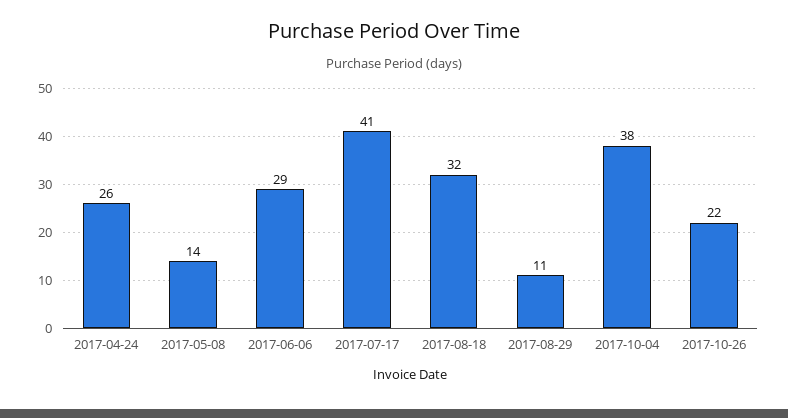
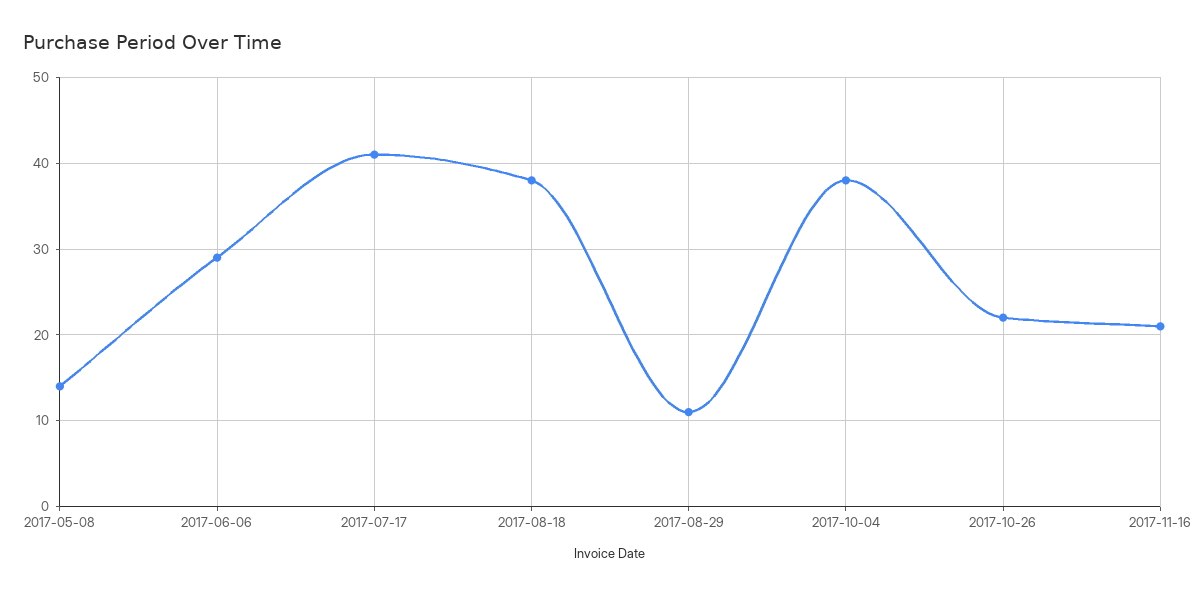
2017-04-24: 26 -> none
2017-08-18: 32 -> 38
2017-11-16: none -> 21

